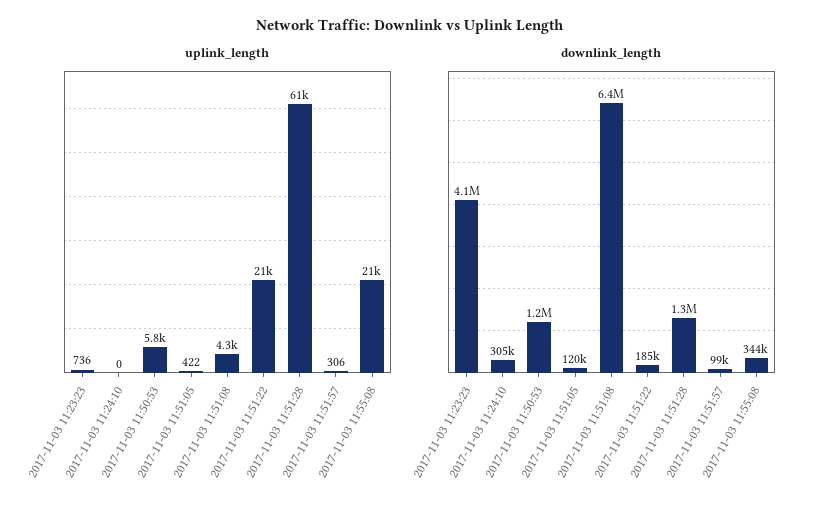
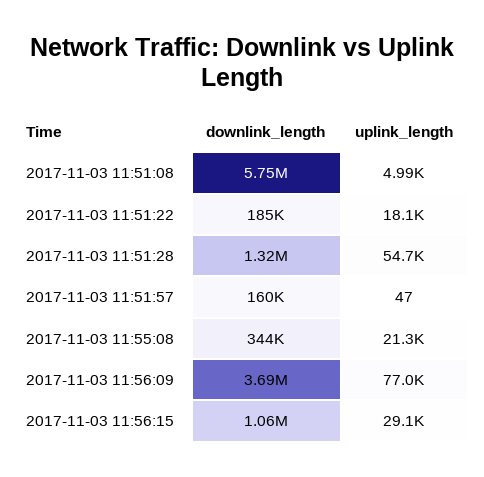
uplink_length, 2017-11-03 11:23:23: 736 -> none
uplink_length, 2017-11-03 11:24:10: 0 -> none
uplink_length, 2017-11-03 11:50:53: 5800 -> none
uplink_length, 2017-11-03 11:51:05: 422 -> none
uplink_length, 2017-11-03 11:51:08: 4300 -> 4990
uplink_length, 2017-11-03 11:51:22: 21000 -> 18100
uplink_length, 2017-11-03 11:51:28: 61000 -> 54700
uplink_length, 2017-11-03 11:51:57: 306 -> 47
downlink_length, 2017-11-03 11:23:23: 4100000 -> none
downlink_length, 2017-11-03 11:24:10: 305000 -> none
downlink_length, 2017-11-03 11:50:53: 1200000 -> none
downlink_length, 2017-11-03 11:51:05: 120000 -> none
downlink_length, 2017-11-03 11:51:08: 6400000 -> 5750000
downlink_length, 2017-11-03 11:51:57: 99000 -> 160000
downlink_length, 2017-11-03 11:56:09: none -> 3690000
uplink_length, 2017-11-03 11:56:09: none -> 77000
downlink_length, 2017-11-03 11:56:15: none -> 1060000
uplink_length, 2017-11-03 11:56:15: none -> 29100

